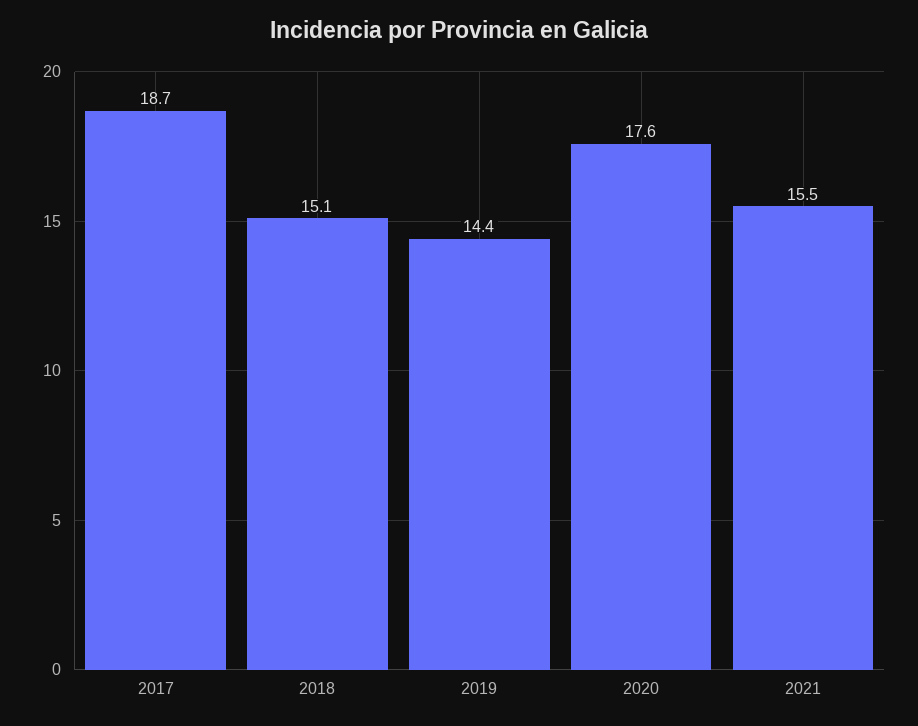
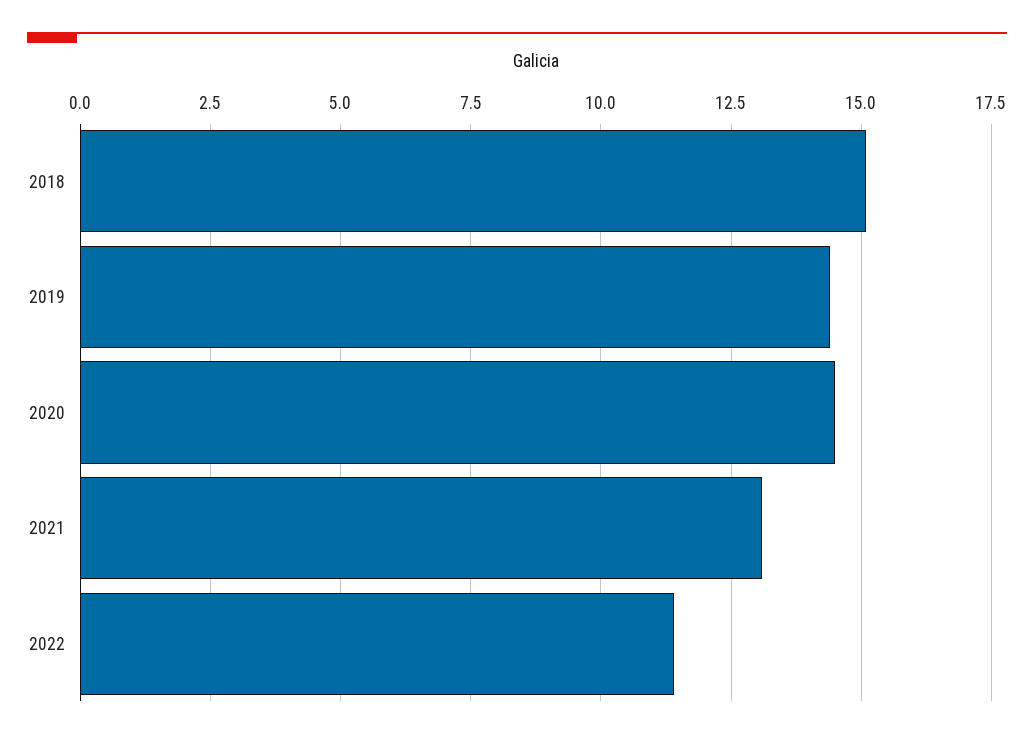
2017: 18.7 -> none
2020: 17.6 -> 14.5
2021: 15.5 -> 13
2022: none -> 11.5

